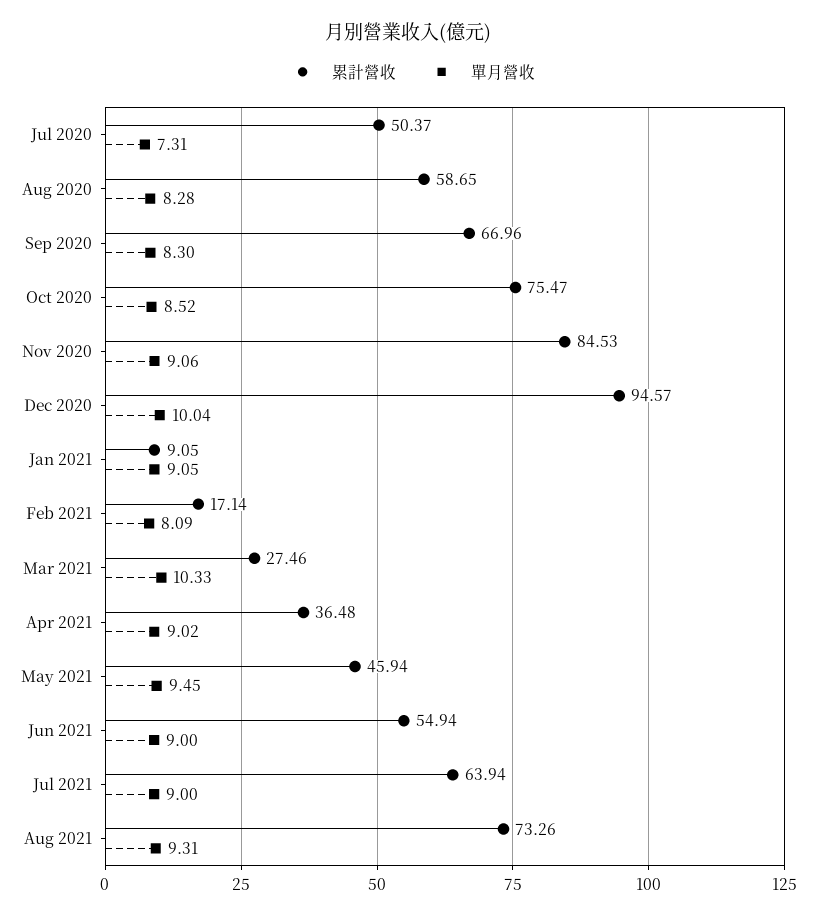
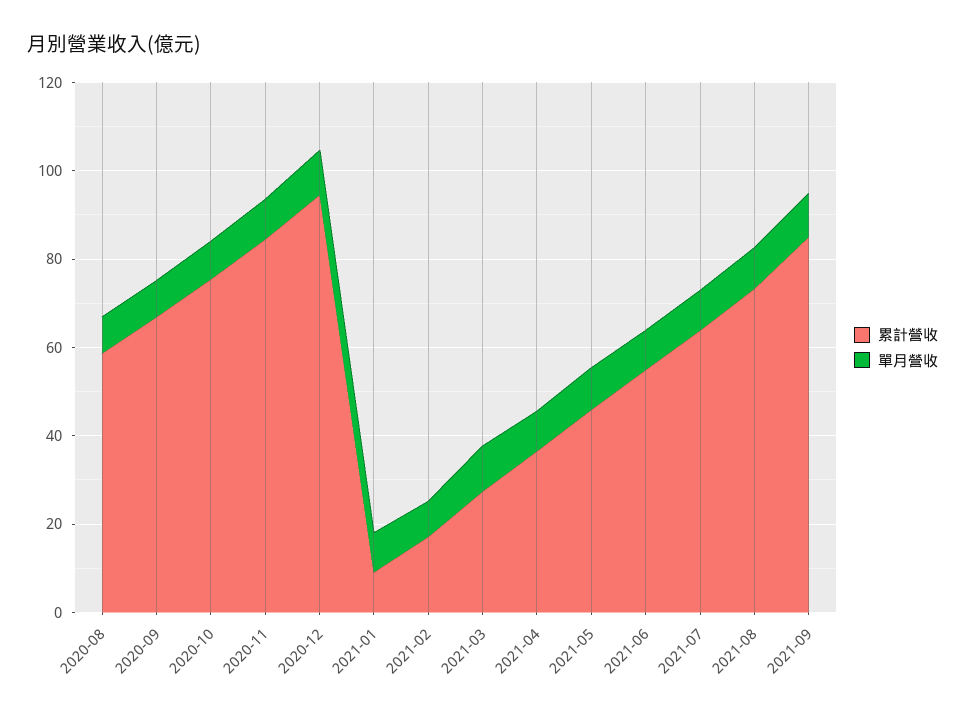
累計營收, Jul 2020: 50.37 -> none
單月營收, Jul 2020: 7.31 -> none
累計營收, 2021-09: none -> 85
單月營收, 2021-09: none -> 10

